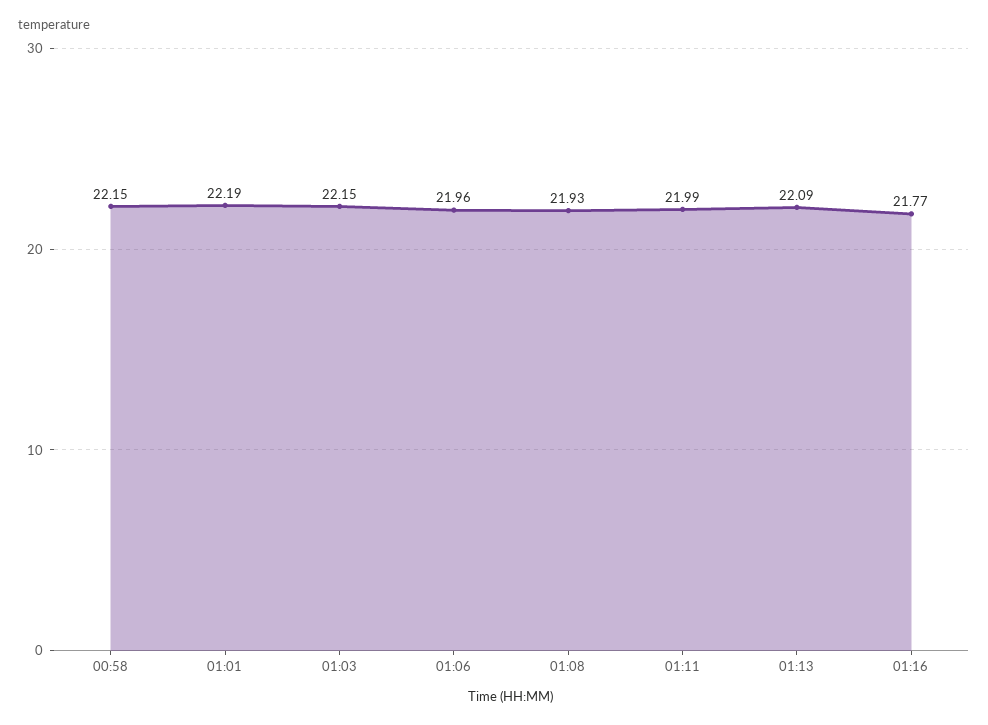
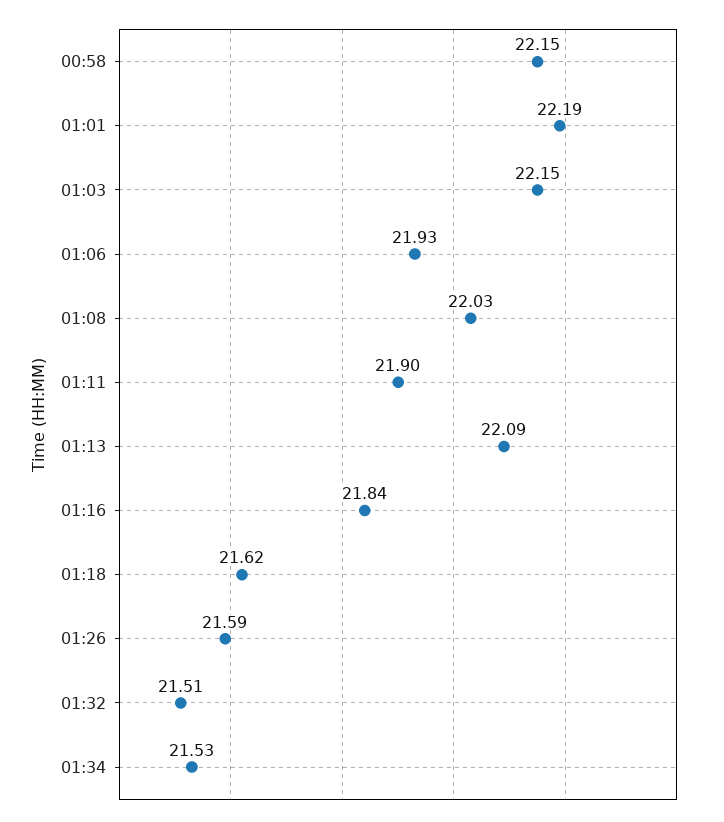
01:06: 21.96 -> 21.93
01:08: 21.93 -> 22.03
01:11: 21.99 -> 21.9
01:16: 21.77 -> 21.84
01:18: none -> 21.62
01:26: none -> 21.59
01:32: none -> 21.51
01:34: none -> 21.53

